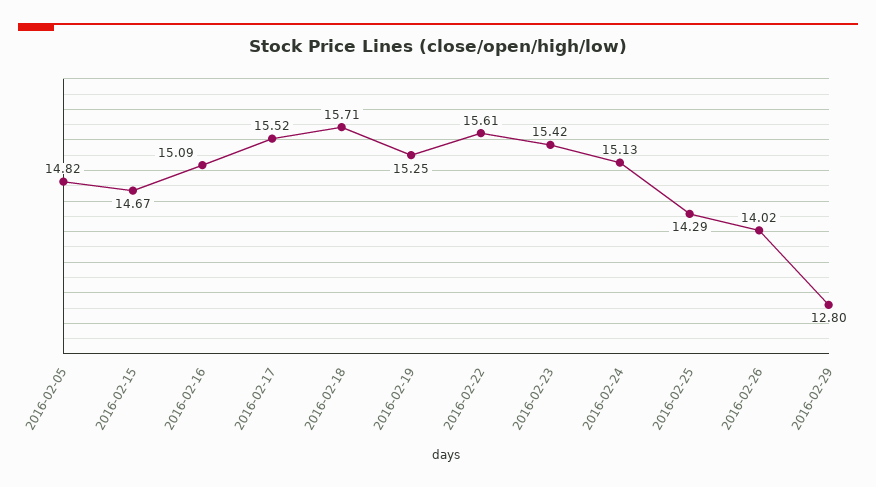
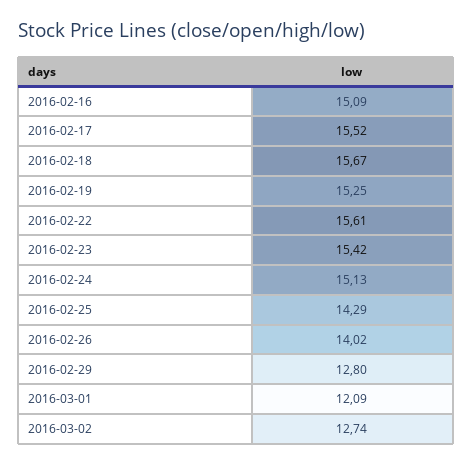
2016-02-05: 14.82 -> none
2016-02-15: 14.67 -> none
2016-02-18: 15.71 -> 15.67
2016-03-01: none -> 12.09
2016-03-02: none -> 12.74

